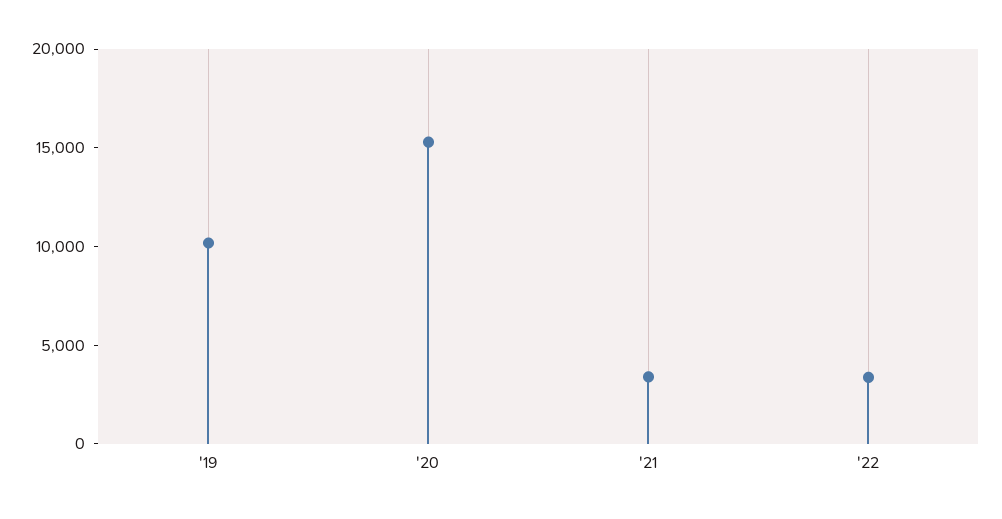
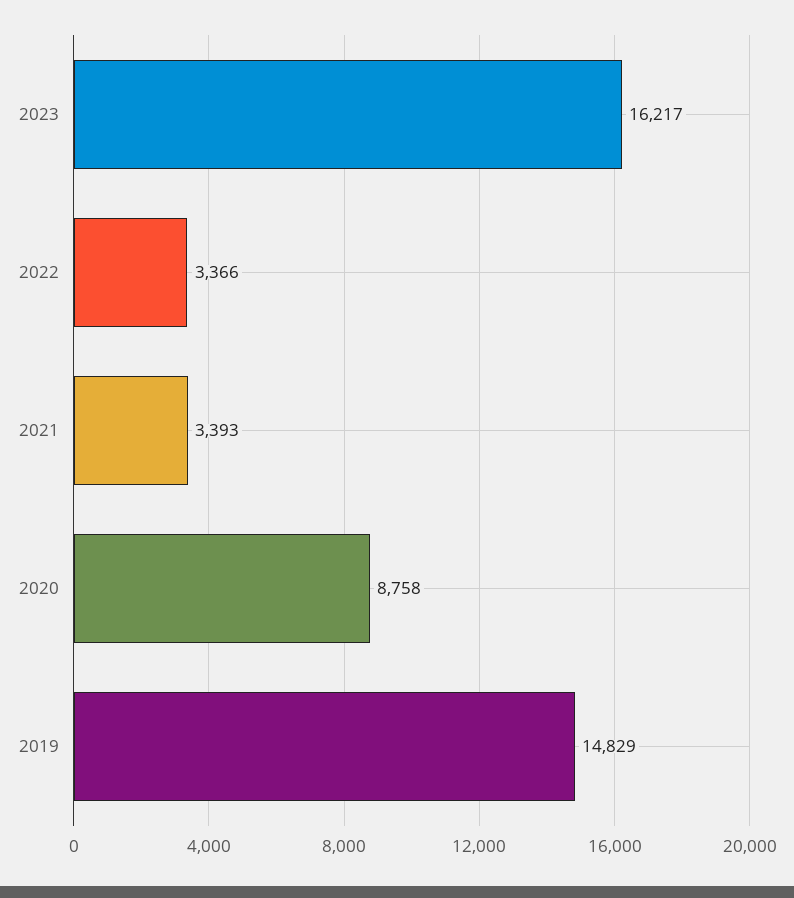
'19: 10000 -> 14829
'20: 15000 -> 8758
2023: none -> 16217

